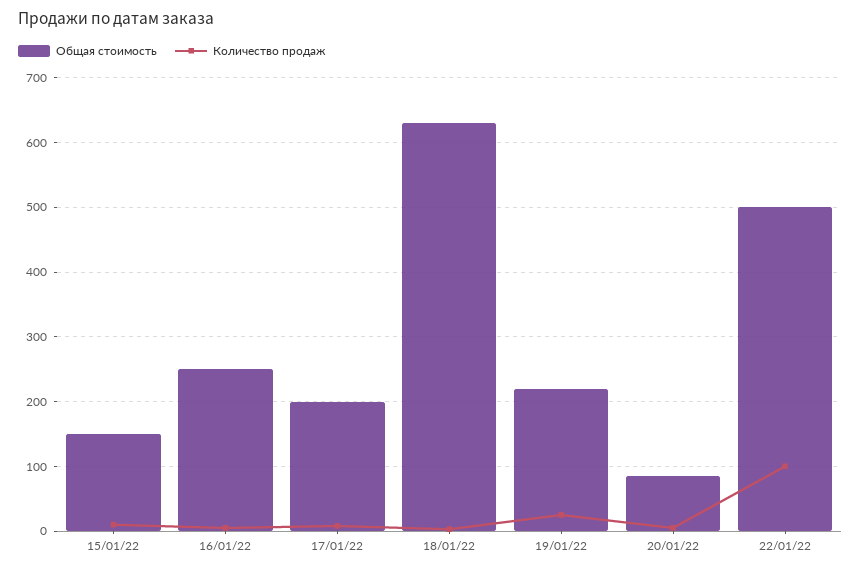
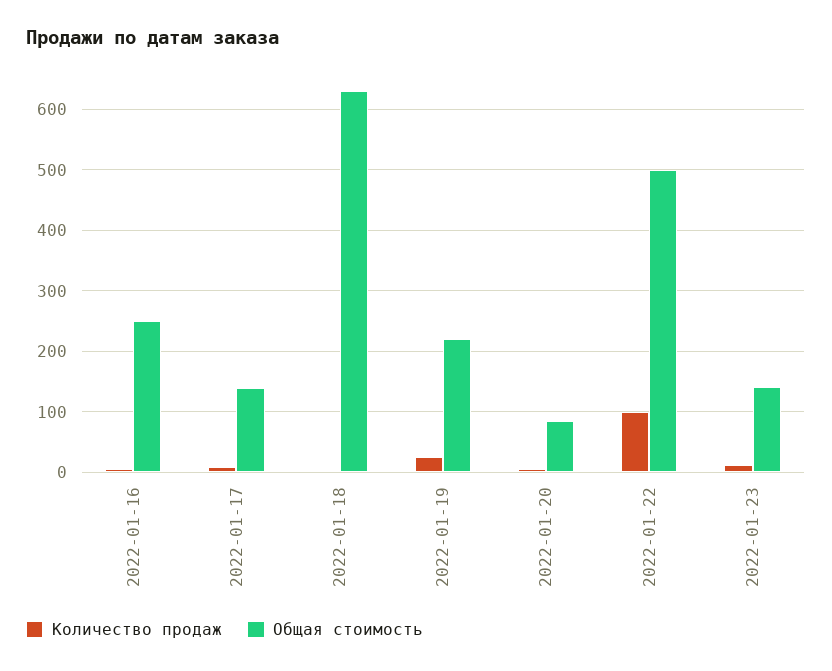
Общая стоимость, 15/01/22: 150 -> none
Количество продаж, 15/01/22: 10 -> none
Общая стоимость, 17/01/22: 200 -> 140
Количество продаж, 2022-01-23: none -> 10
Общая стоимость, 2022-01-23: none -> 140

